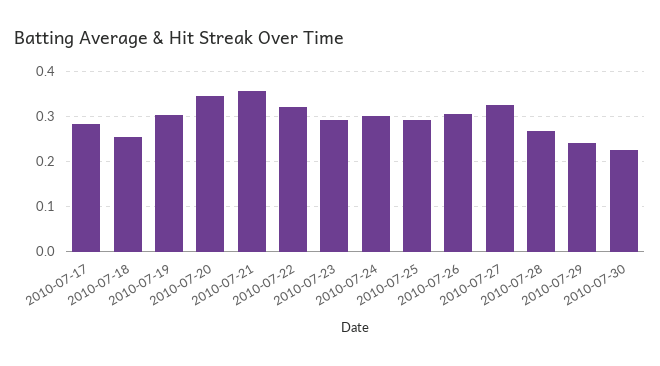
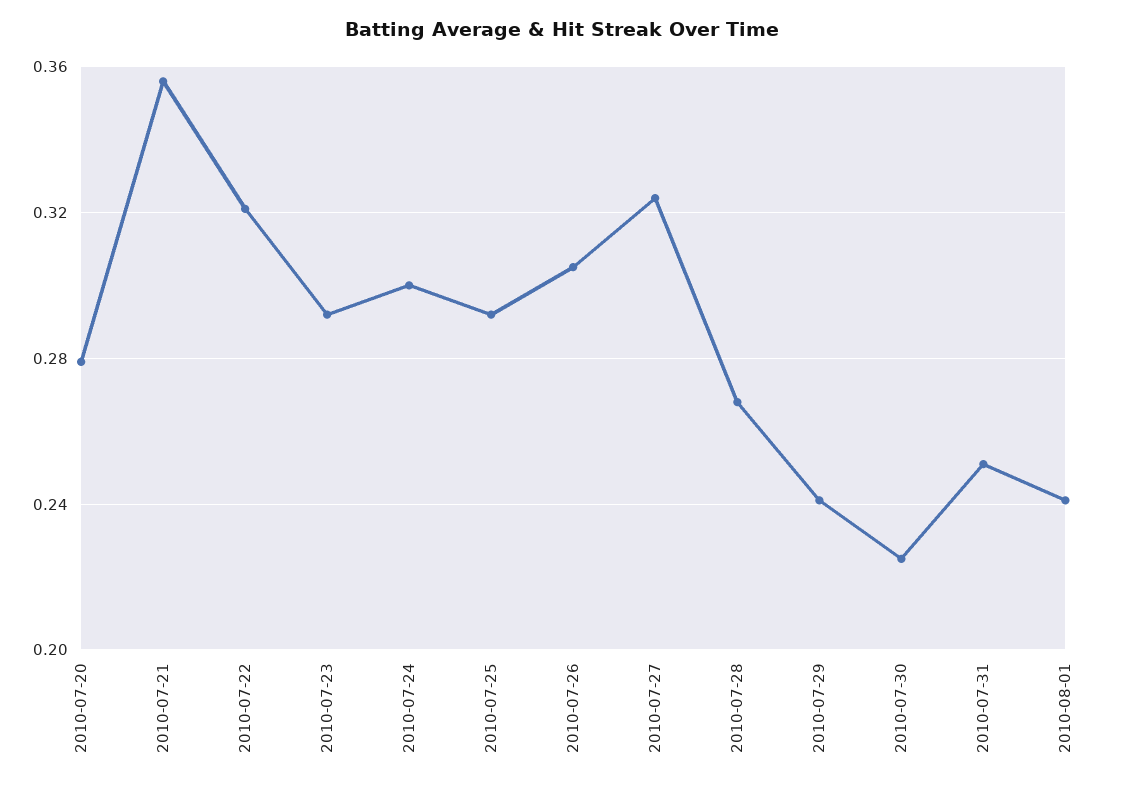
2010-07-17: 0.28 -> none
2010-07-18: 0.26 -> none
2010-07-19: 0.3 -> none
2010-07-20: 0.34 -> 0.28
2010-07-31: none -> 0.25
2010-08-01: none -> 0.24

